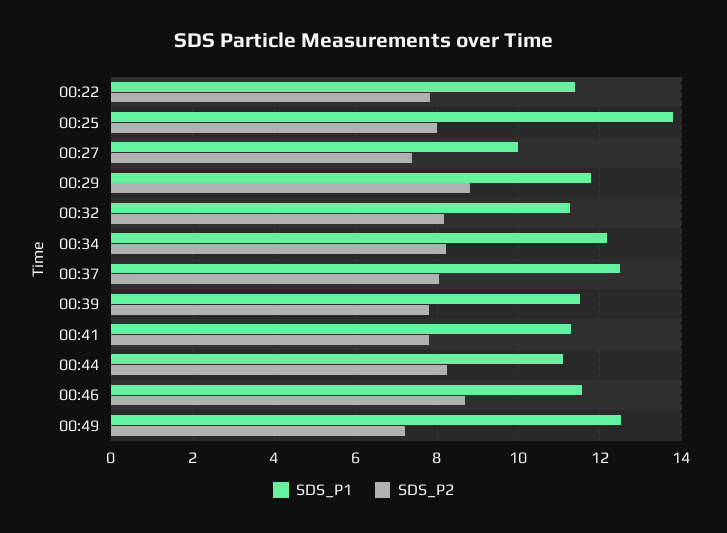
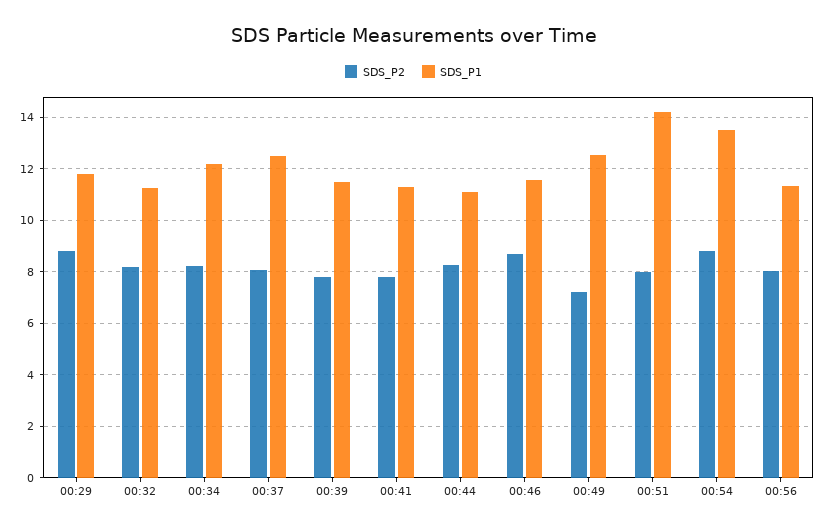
SDS_P1, 00:22: 11.4 -> none
SDS_P2, 00:22: 7.8 -> none
SDS_P1, 00:25: 13.8 -> none
SDS_P2, 00:25: 8 -> none
SDS_P1, 00:27: 10 -> none
SDS_P2, 00:27: 7.4 -> none
SDS_P2, 00:51: none -> 8
SDS_P1, 00:51: none -> 14.25
SDS_P2, 00:54: none -> 8.75
SDS_P1, 00:54: none -> 13.5
SDS_P2, 00:56: none -> 8
SDS_P1, 00:56: none -> 11.25

